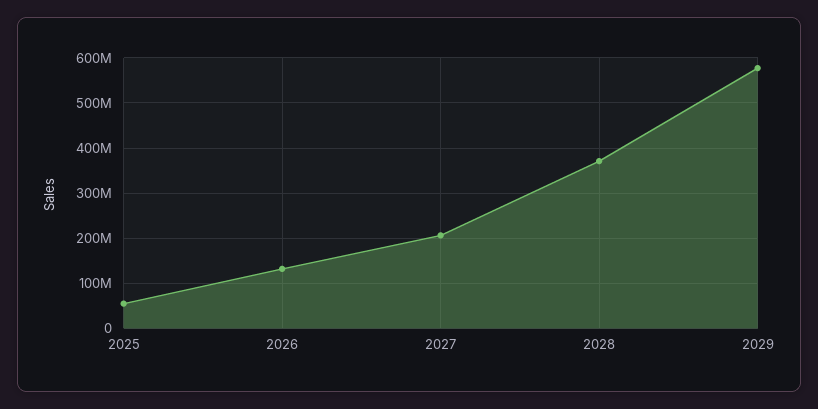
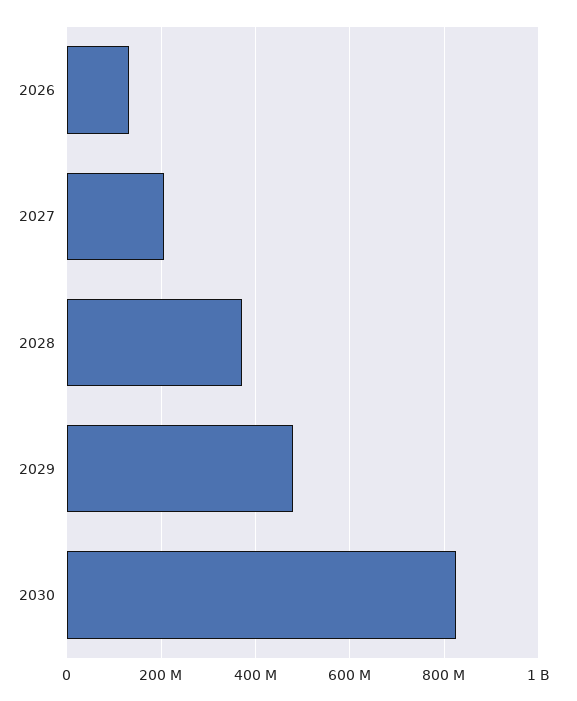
2025: 60000000 -> none
2029: 580000000 -> 480000000
2030: none -> 820000000

